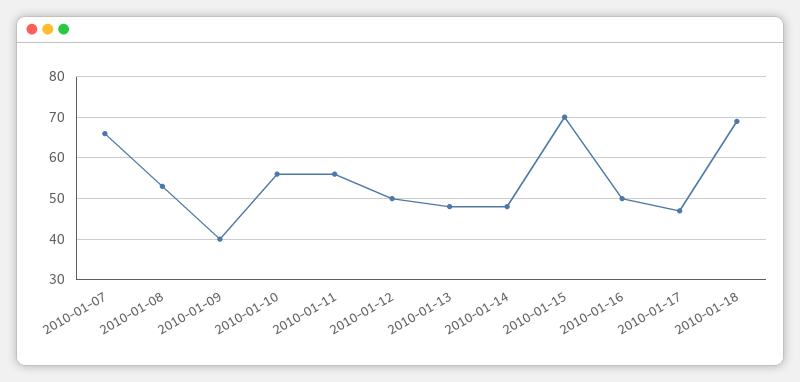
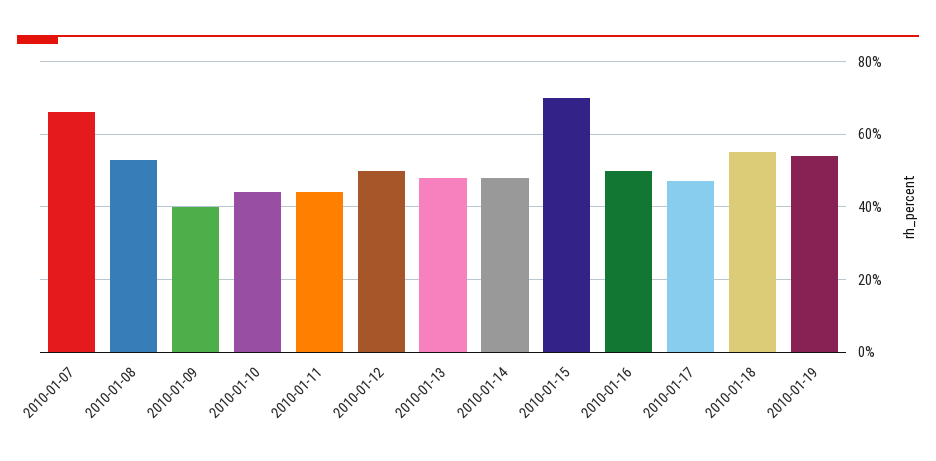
2010-01-10: 55 -> 45
2010-01-11: 55 -> 45
2010-01-18: 70 -> 55
2010-01-19: none -> 55

